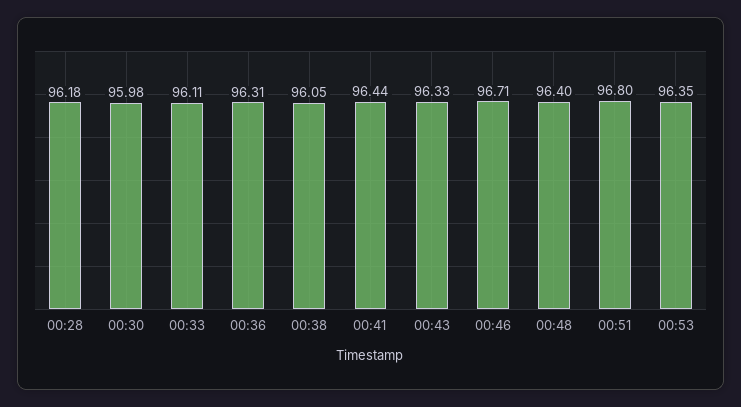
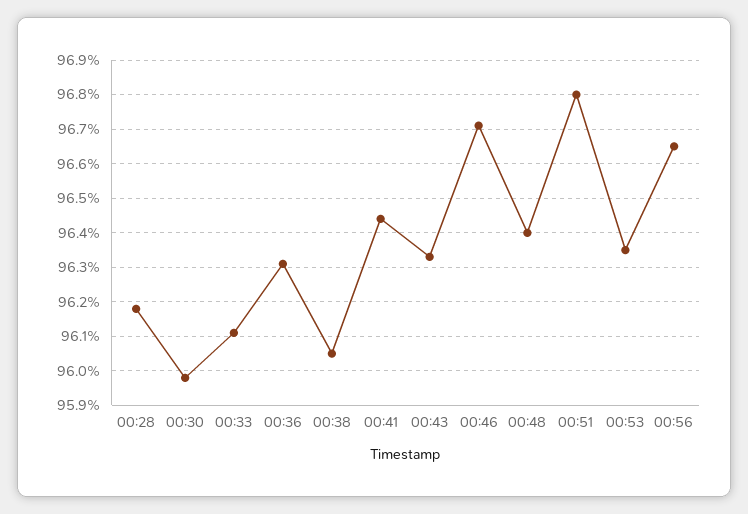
00:56: none -> 96.65

